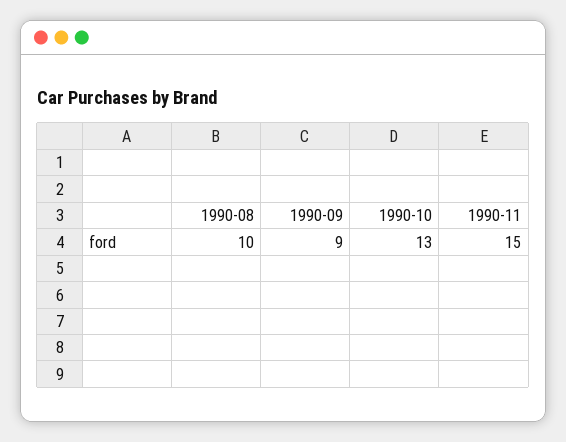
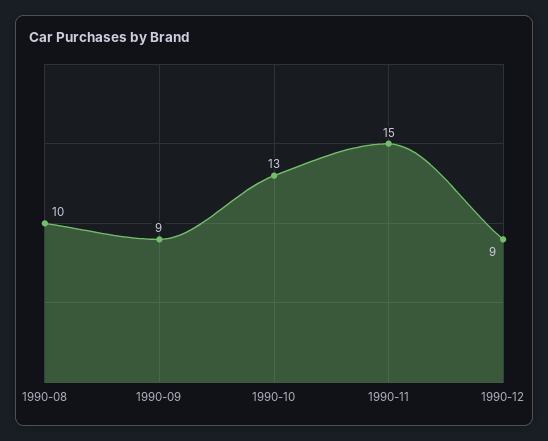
1990-12: none -> 9

